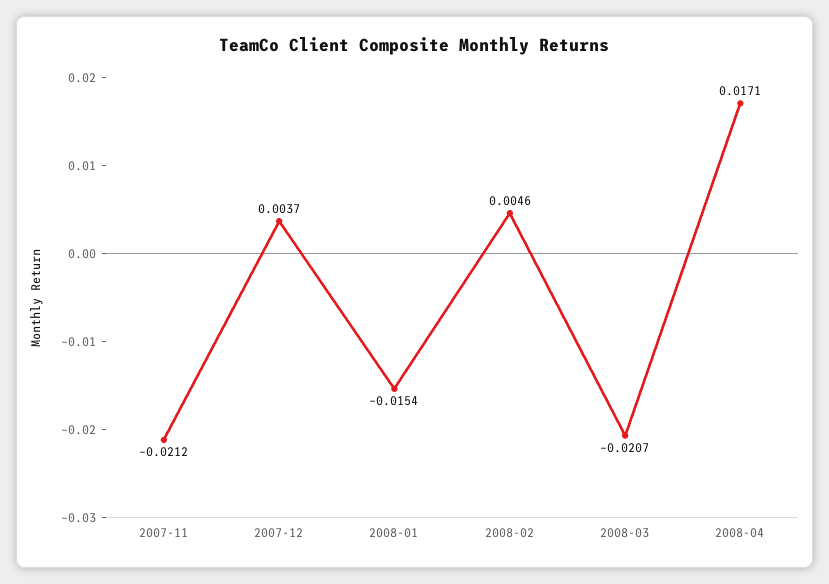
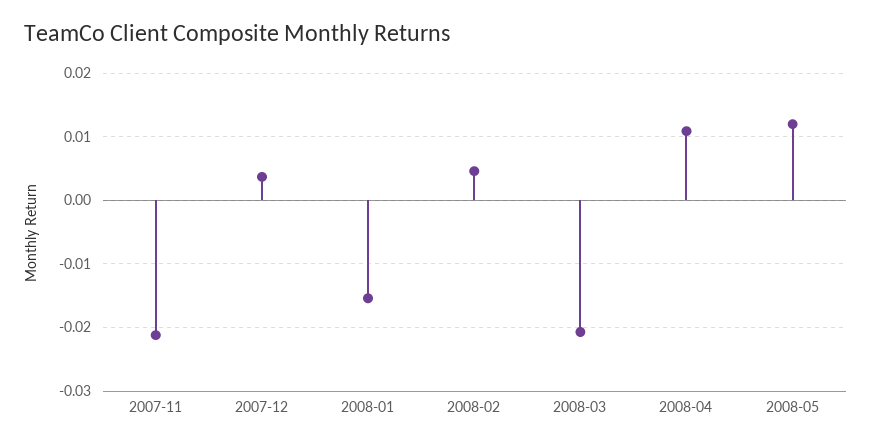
2008-04: 0.0171 -> 0.011
2008-05: none -> 0.012

